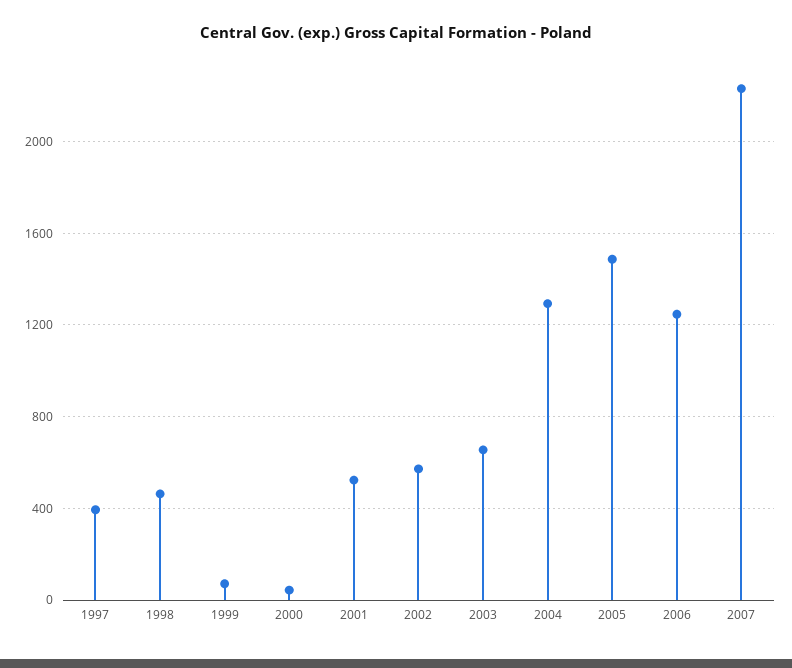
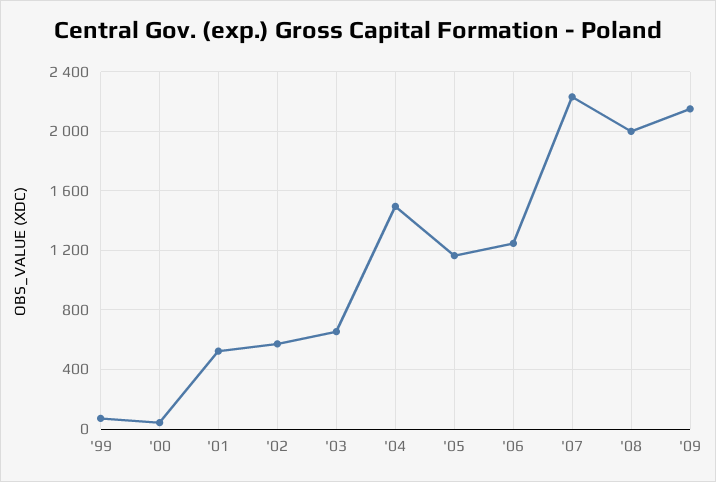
1997: 400 -> none
1998: 450 -> none
2004: 1300 -> 1500
2005: 1500 -> 1150
'08: none -> 2000
'09: none -> 2150

